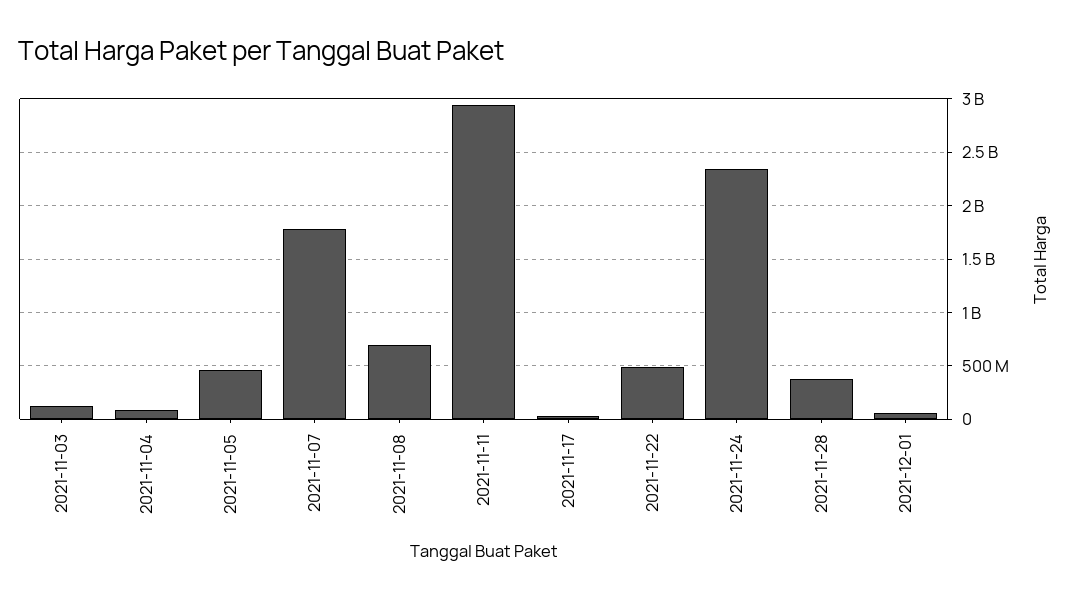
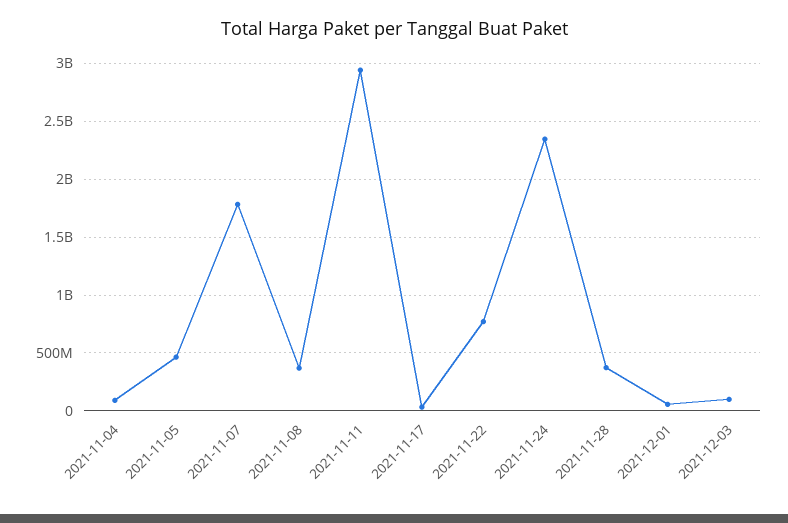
2021-11-03: 100000000 -> none
2021-11-08: 700000000 -> 400000000
2021-11-22: 500000000 -> 800000000
2021-12-03: none -> 100000000

